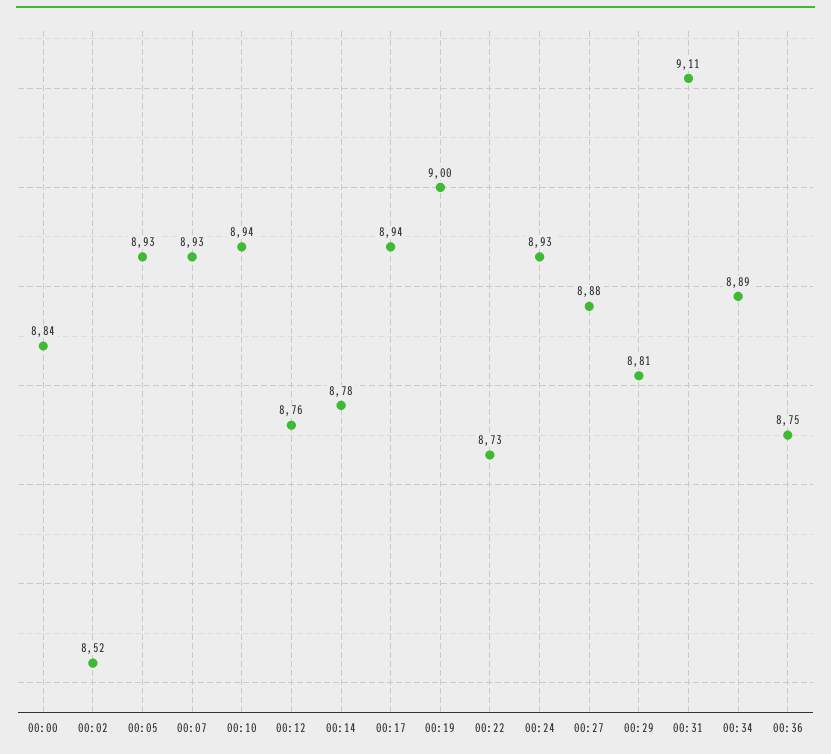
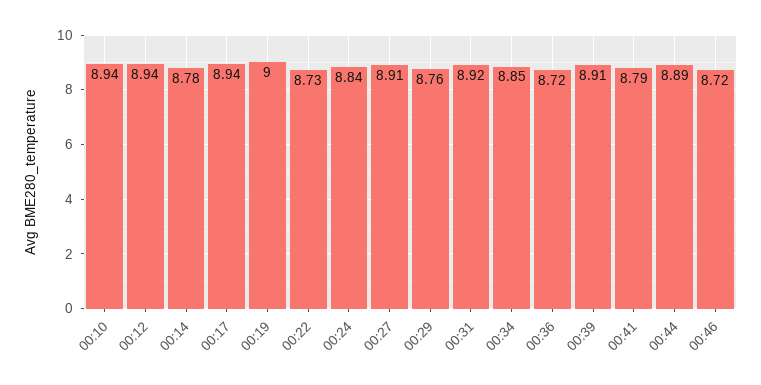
00:00: 8.84 -> none
00:02: 8.52 -> none
00:05: 8.93 -> none
00:07: 8.93 -> none
00:12: 8.76 -> 8.94
00:24: 8.93 -> 8.84
00:27: 8.88 -> 8.91
00:29: 8.81 -> 8.76
00:31: 9.11 -> 8.92
00:34: 8.89 -> 8.85
00:36: 8.75 -> 8.72
00:39: none -> 8.91
00:41: none -> 8.79
00:44: none -> 8.89
00:46: none -> 8.72

